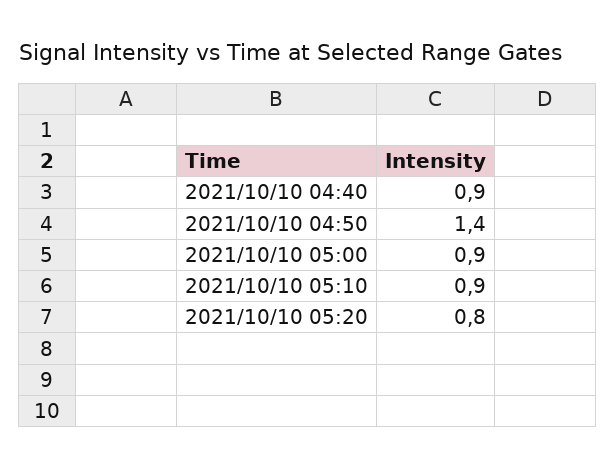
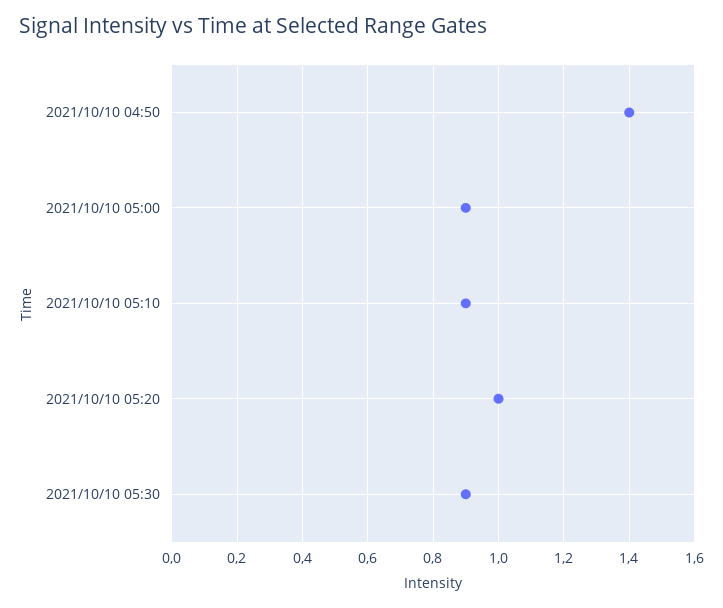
2021/10/10 04:40: 0.9 -> none
2021/10/10 05:20: 0.8 -> 1
2021/10/10 05:30: none -> 0.9

